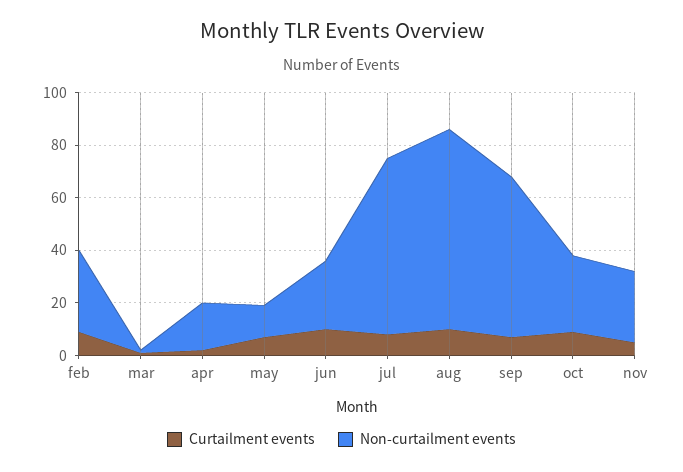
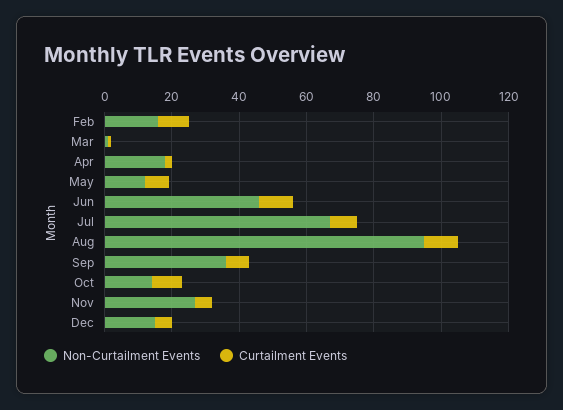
Non-curtailment events, feb: 30 -> 15
Non-curtailment events, jun: 25 -> 45
Non-curtailment events, aug: 75 -> 95
Non-curtailment events, sep: 60 -> 35
Non-curtailment events, oct: 30 -> 15
Non-curtailment events, Dec: none -> 15
Curtailment events, Dec: none -> 5

